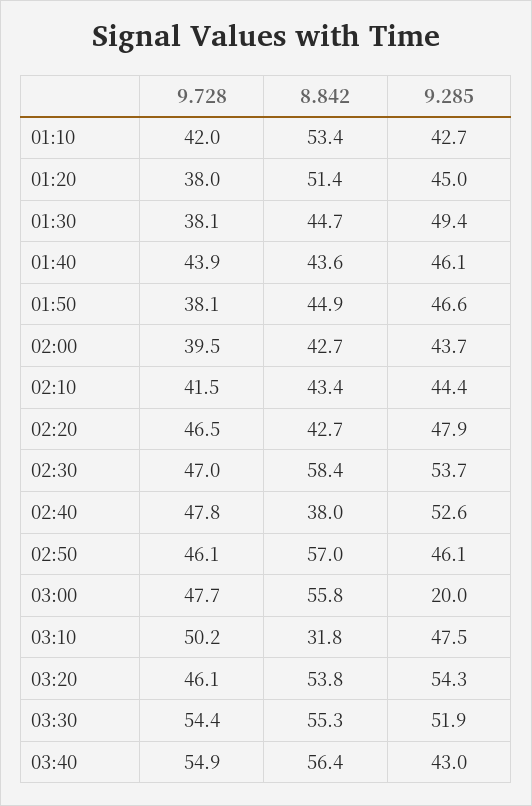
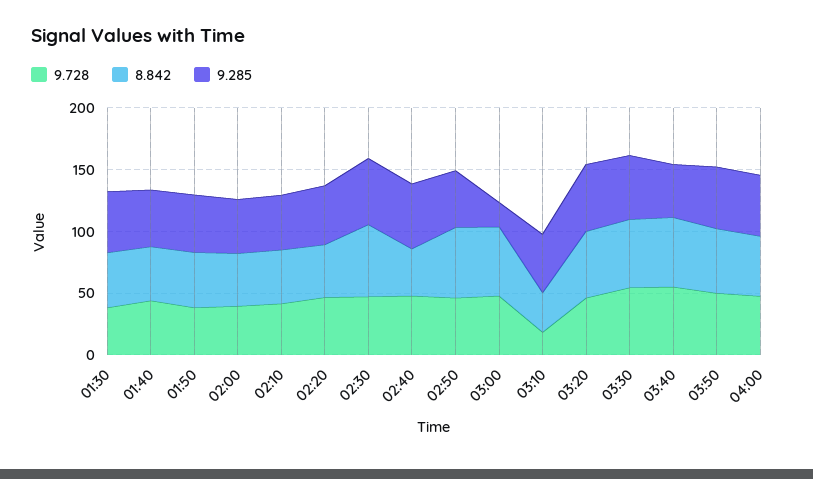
9.728, 01:10: 42 -> none
8.842, 01:10: 53.4 -> none
9.285, 01:10: 42.7 -> none
9.728, 01:20: 38 -> none
8.842, 01:20: 51.4 -> none
9.285, 01:20: 45 -> none
9.728, 03:10: 50.2 -> 20
9.728, 03:50: none -> 50
8.842, 03:50: none -> 50
9.285, 03:50: none -> 50
9.728, 04:00: none -> 50
8.842, 04:00: none -> 50
9.285, 04:00: none -> 50

